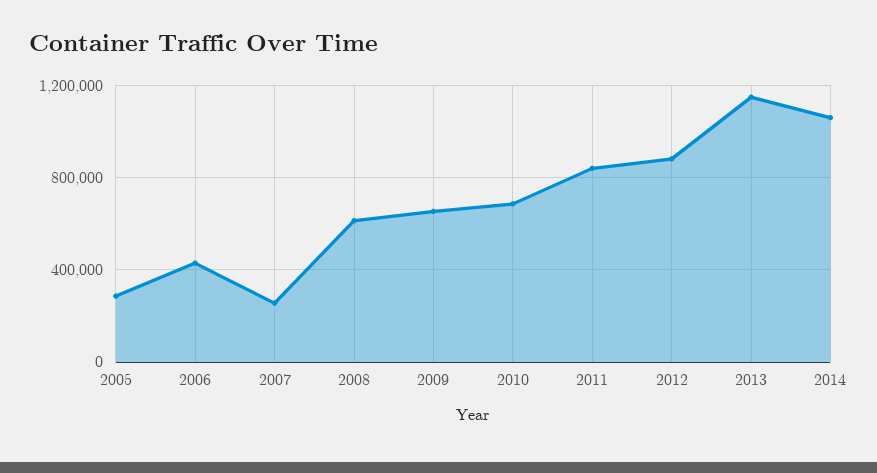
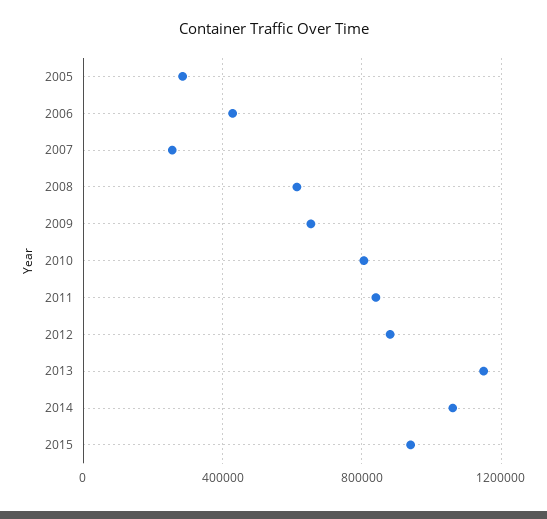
2010: 700000 -> 800000
2015: none -> 950000

